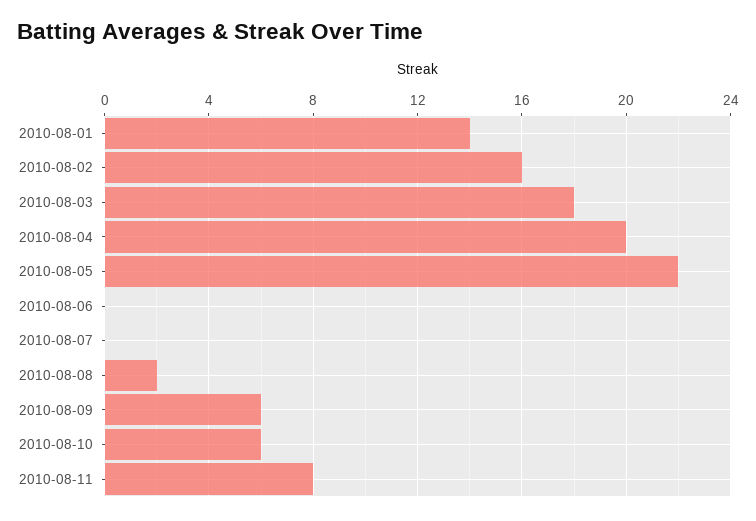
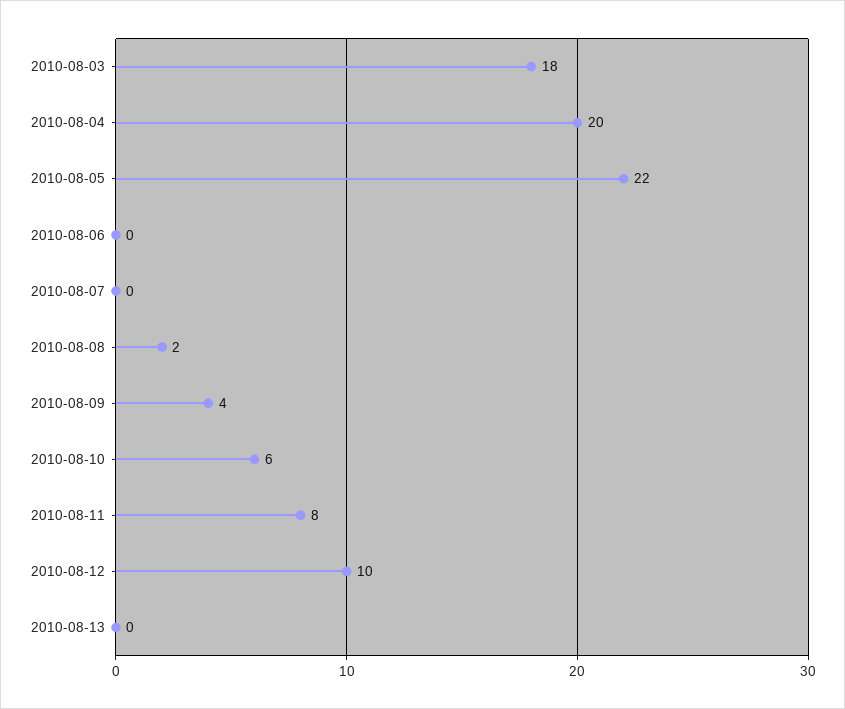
2010-08-01: 14 -> none
2010-08-02: 16 -> none
2010-08-09: 6 -> 4
2010-08-12: none -> 10
2010-08-13: none -> 0

